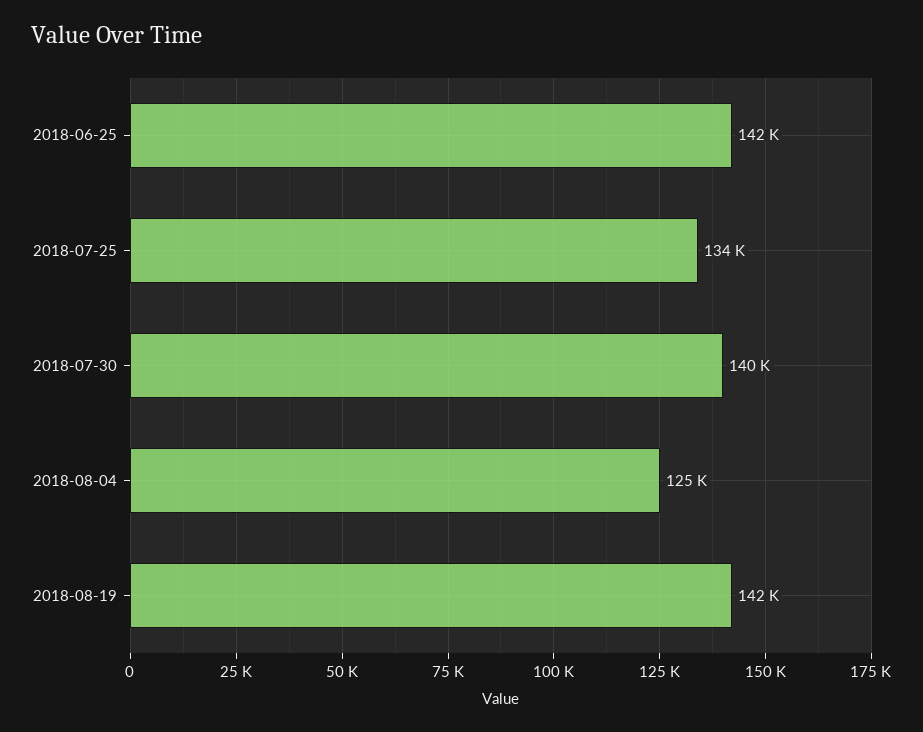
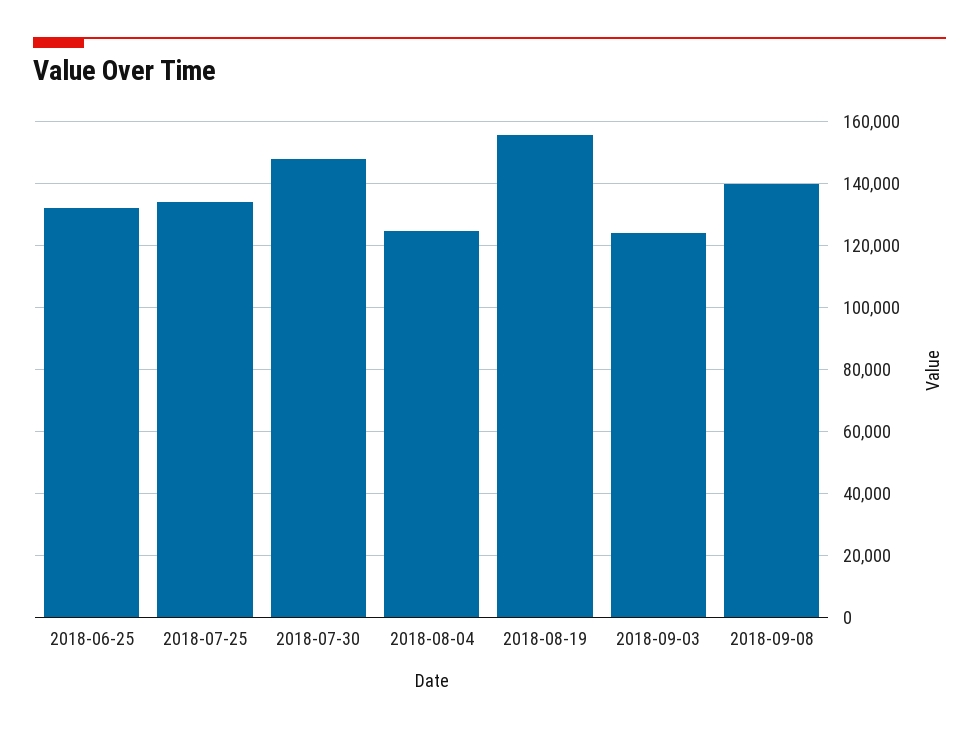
2018-06-25: 142000 -> 132000
2018-07-30: 140000 -> 148000
2018-08-19: 142000 -> 156000
2018-09-03: none -> 124000
2018-09-08: none -> 140000

